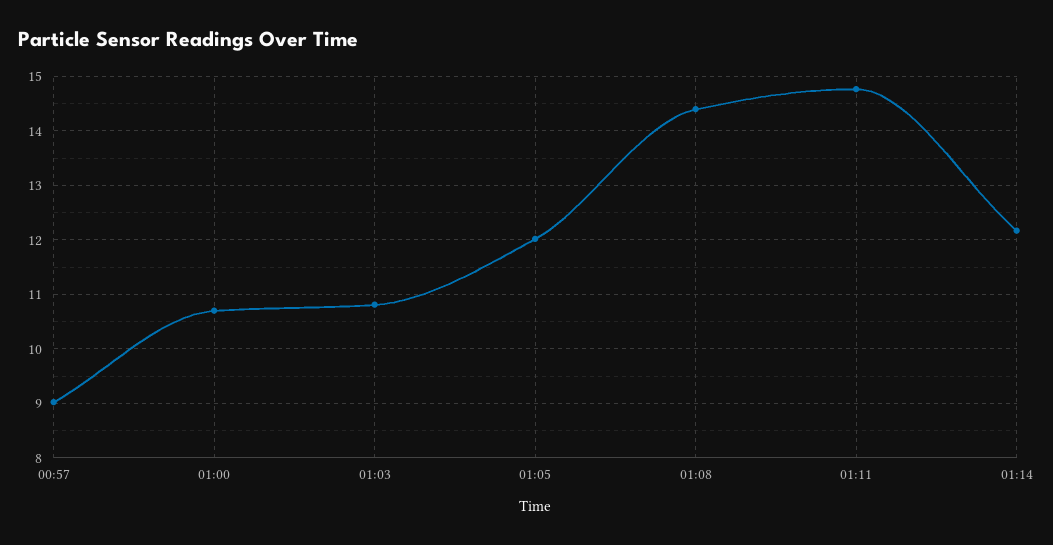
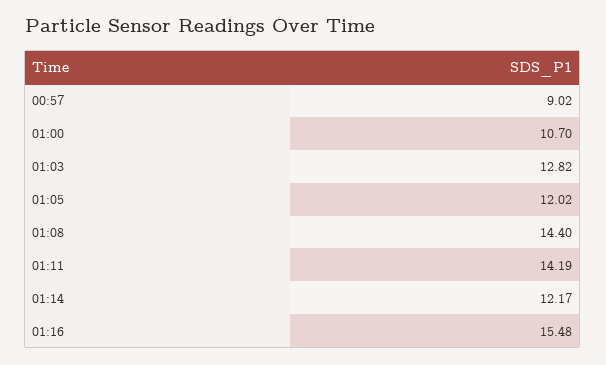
01:03: 10.8 -> 12.82
01:11: 14.8 -> 14.19
01:16: none -> 15.48

